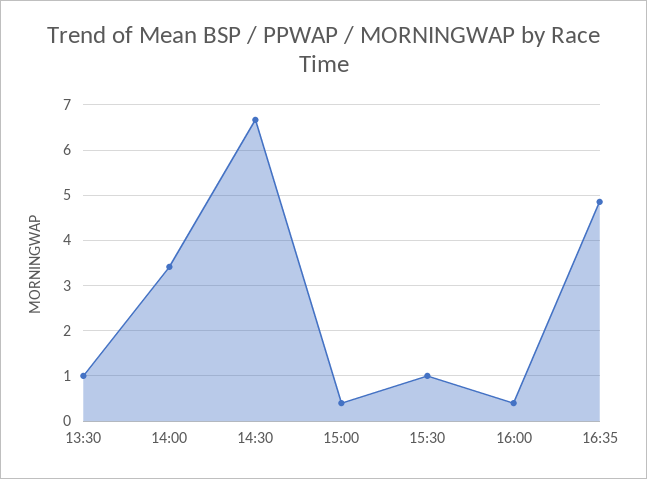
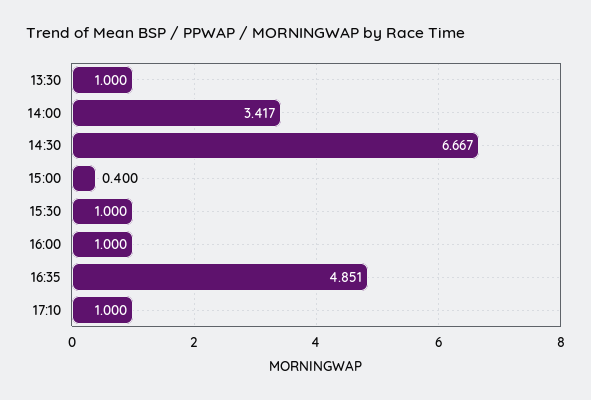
16:00: 0.4 -> 1
17:10: none -> 1

